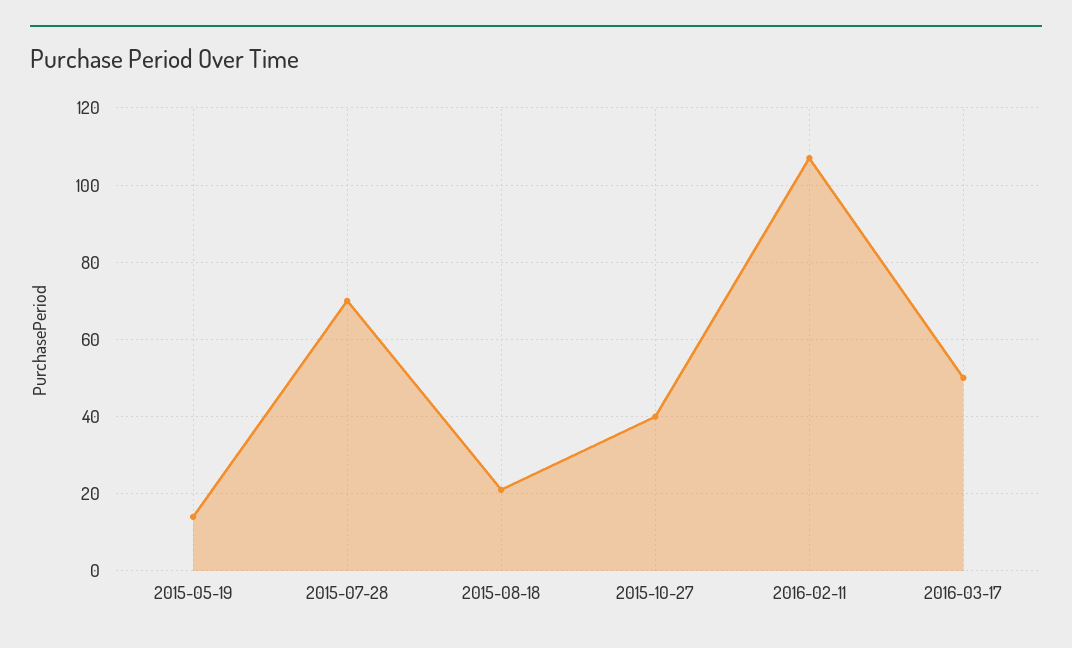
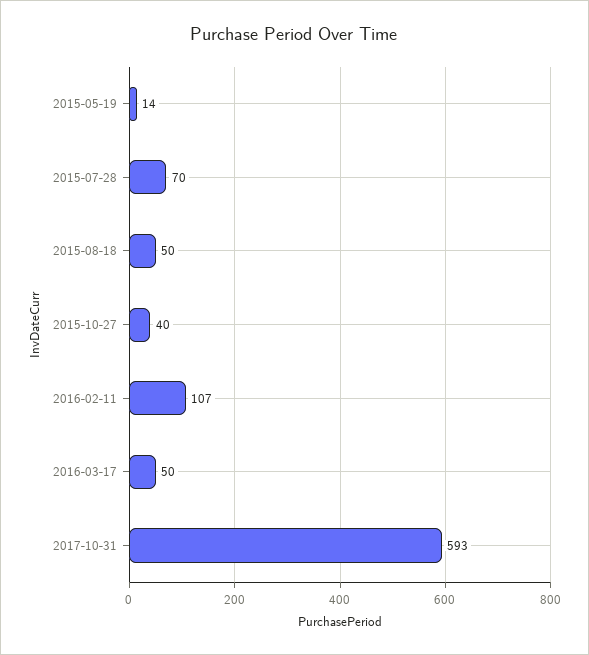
2015-08-18: 20 -> 50
2017-10-31: none -> 593

